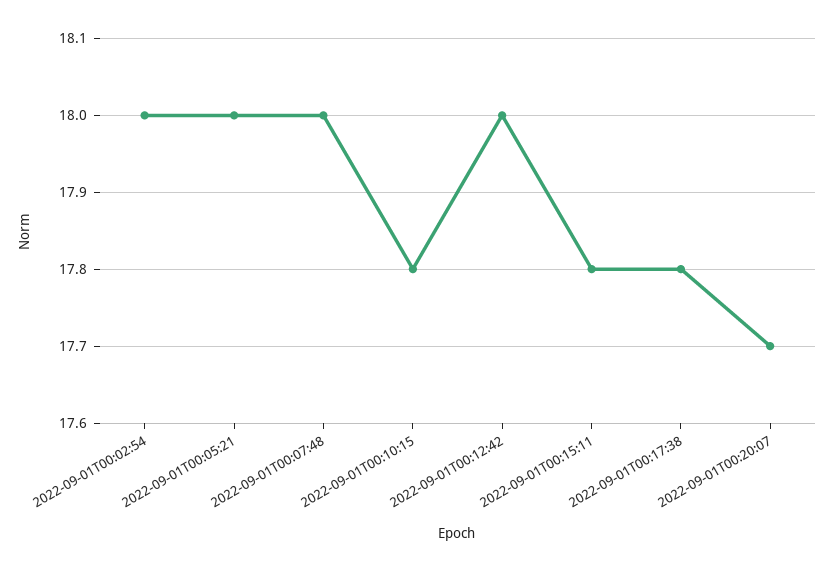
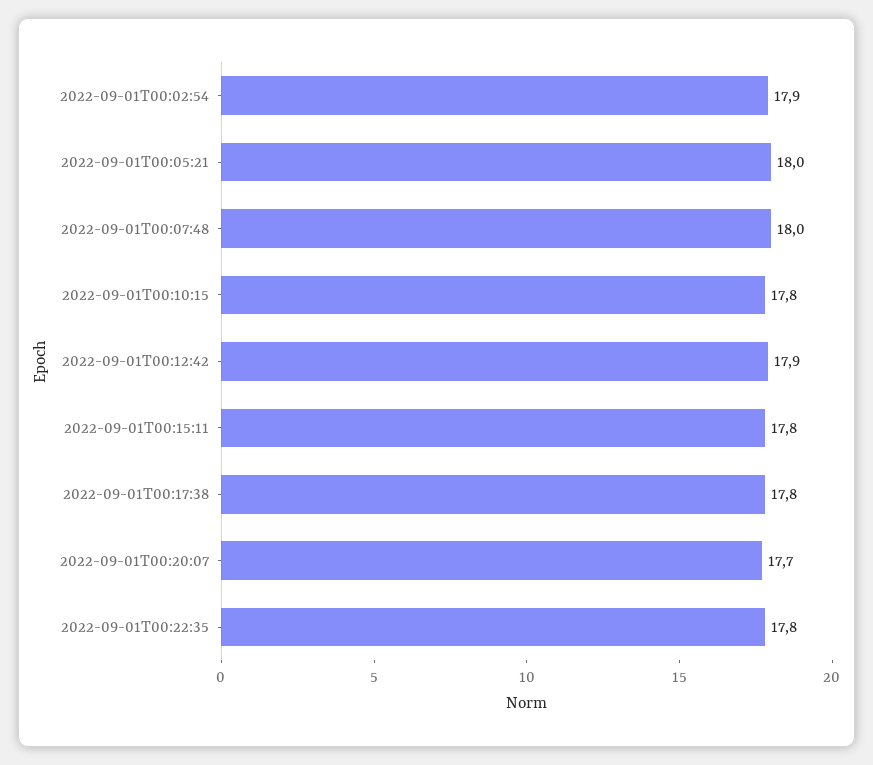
2022-09-01T00:02:54: 18 -> 17.9
2022-09-01T00:12:42: 18 -> 17.9
2022-09-01T00:22:35: none -> 17.8

